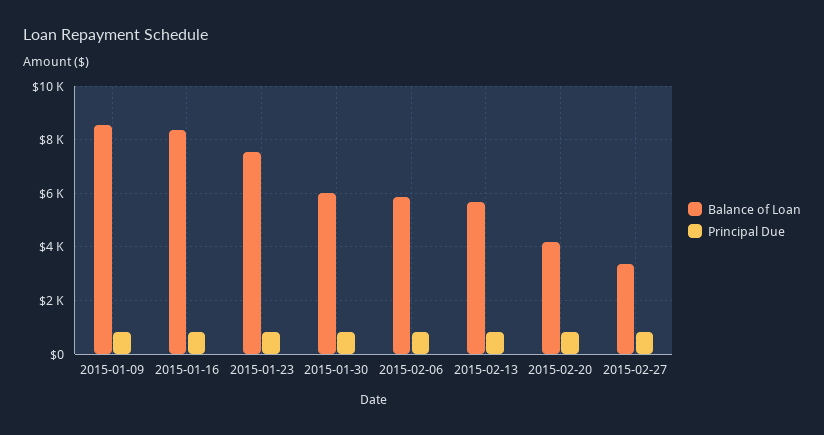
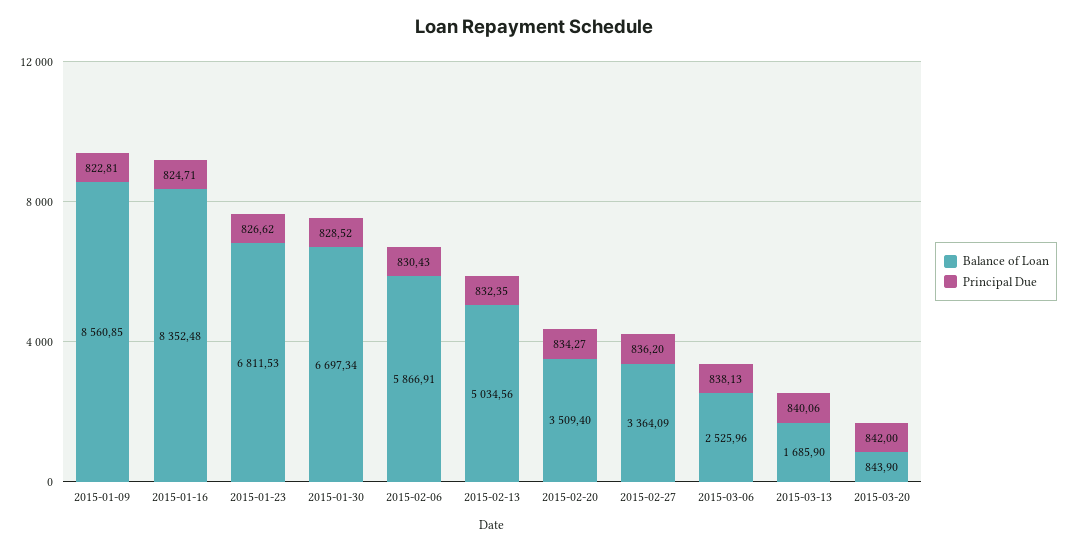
Balance of Loan, 2015-01-23: 7500 -> 6811.53
Balance of Loan, 2015-01-30: 6000 -> 6697.34
Balance of Loan, 2015-02-13: 5750 -> 5034.56
Balance of Loan, 2015-02-20: 4250 -> 3509.4
Balance of Loan, 2015-03-06: none -> 2525.96
Principal Due, 2015-03-06: none -> 838.13
Balance of Loan, 2015-03-13: none -> 1685.9
Principal Due, 2015-03-13: none -> 840.06
Balance of Loan, 2015-03-20: none -> 843.9
Principal Due, 2015-03-20: none -> 842

